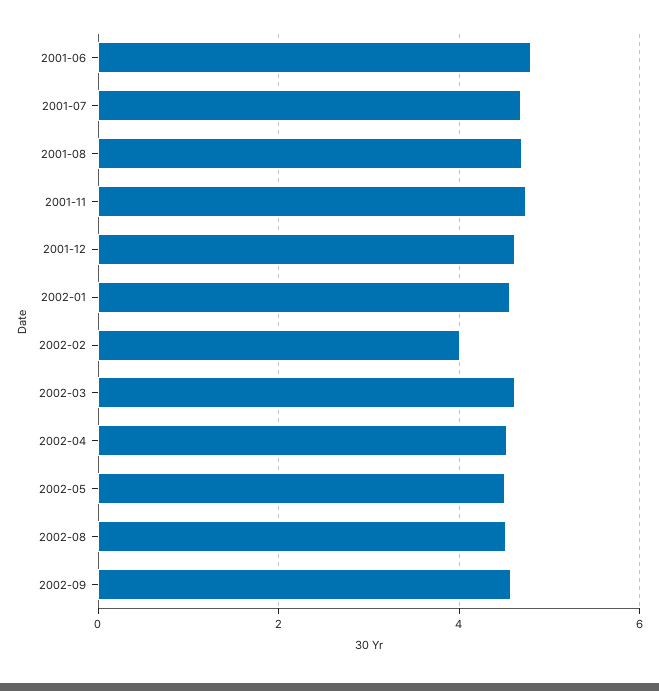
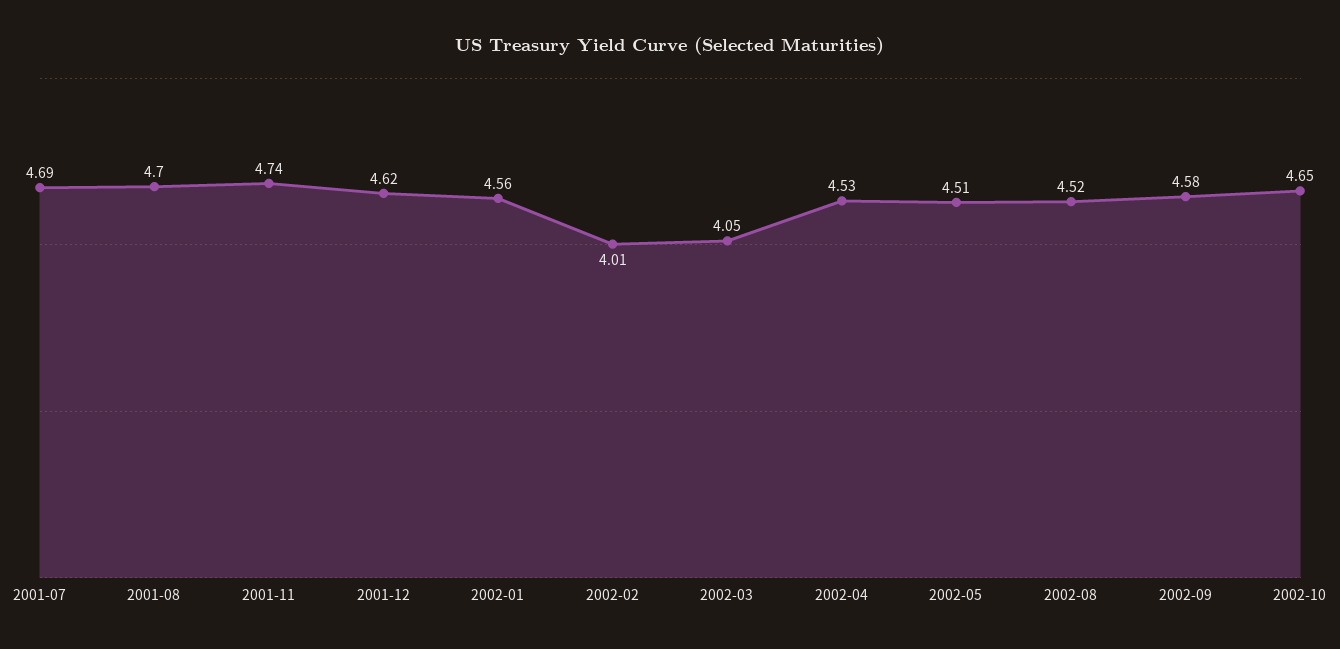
2001-06: 4.8 -> none
2002-03: 4.6 -> 4.05
2002-10: none -> 4.65

